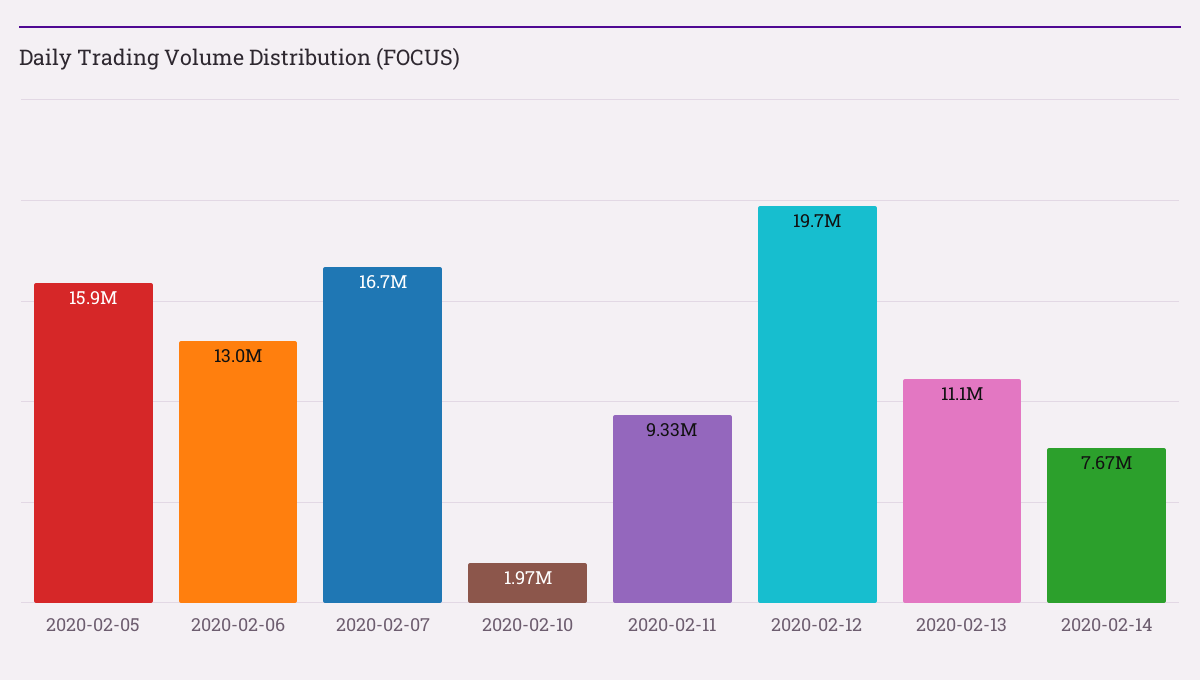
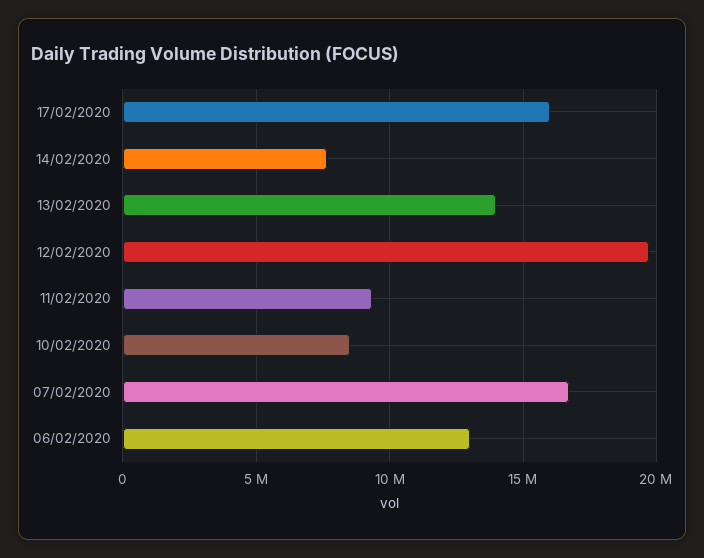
2020-02-05: 15900000 -> none
2020-02-10: 1970000 -> 8500000
2020-02-13: 11100000 -> 14000000
17/02/2020: none -> 16000000

